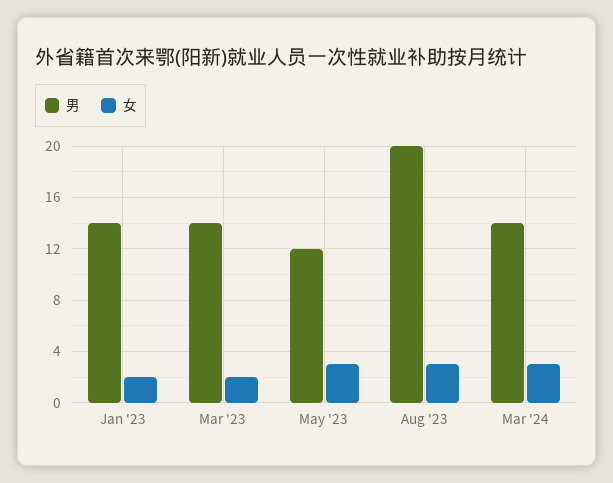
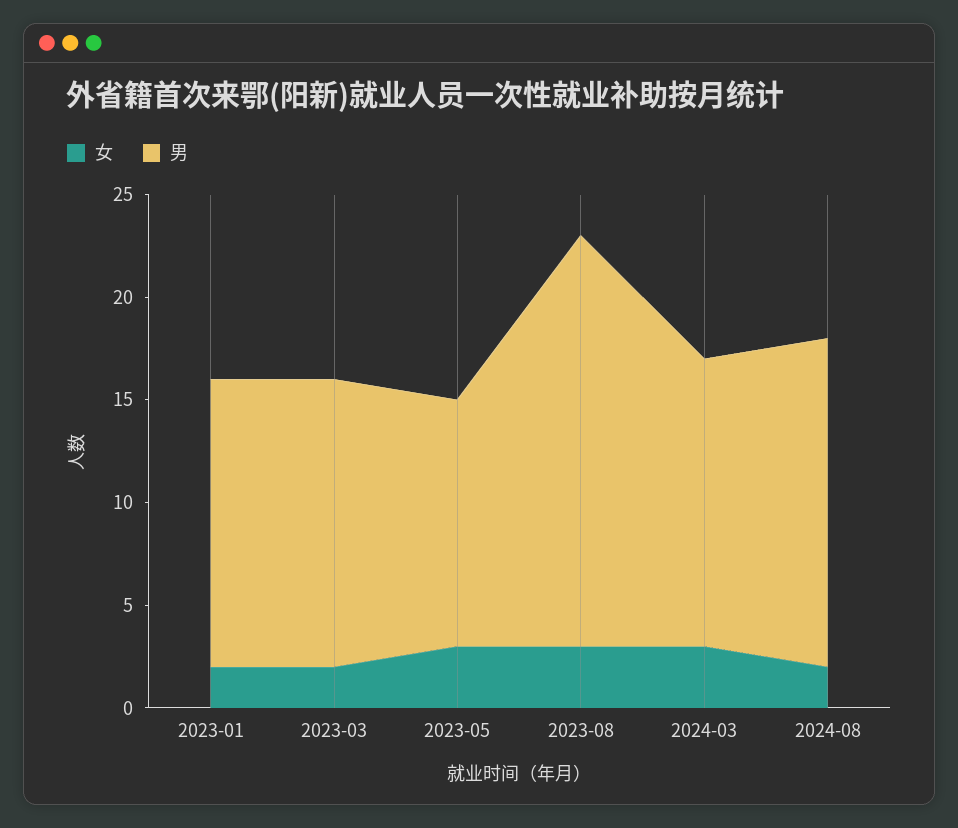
女, 2024-08: none -> 2
男, 2024-08: none -> 16

